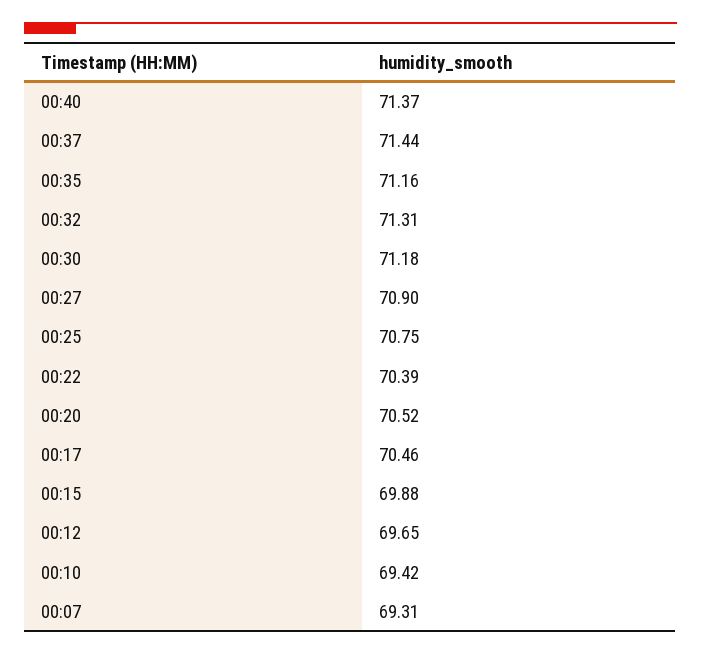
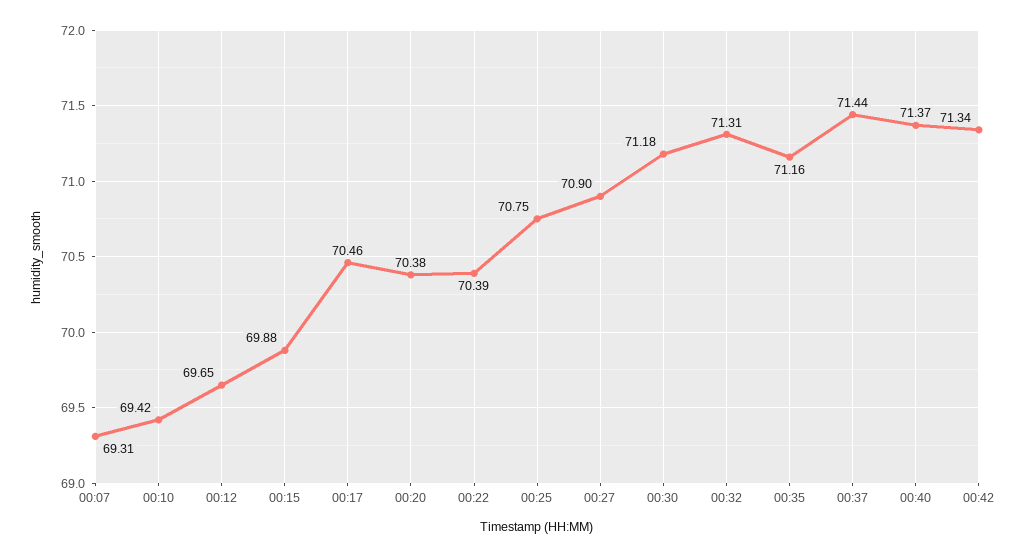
00:20: 70.52 -> 70.38
00:42: none -> 71.34

